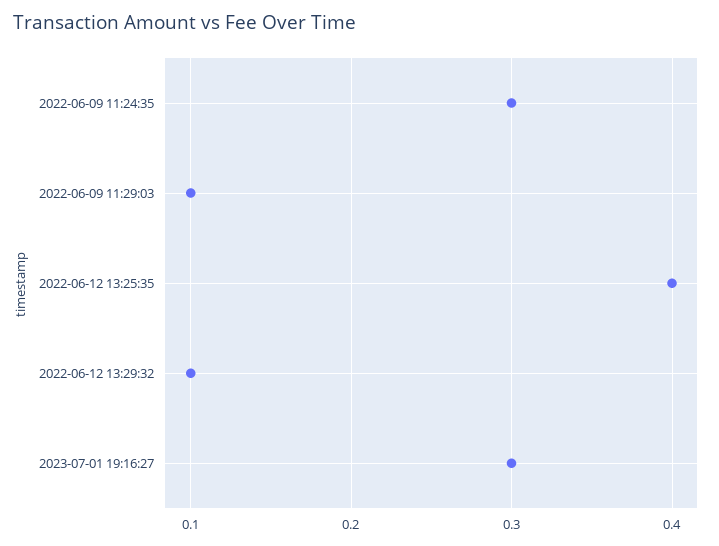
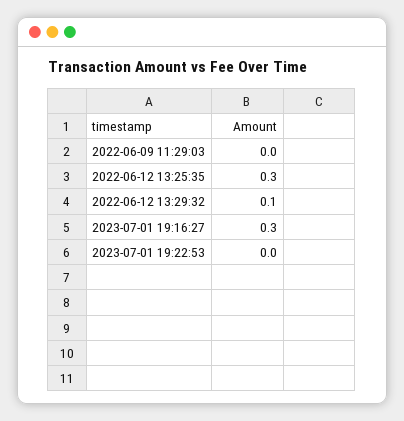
2022-06-09 11:24:35: 0.3 -> none
2022-06-09 11:29:03: 0.1 -> 0
2022-06-12 13:25:35: 0.4 -> 0.3
2023-07-01 19:22:53: none -> 0

